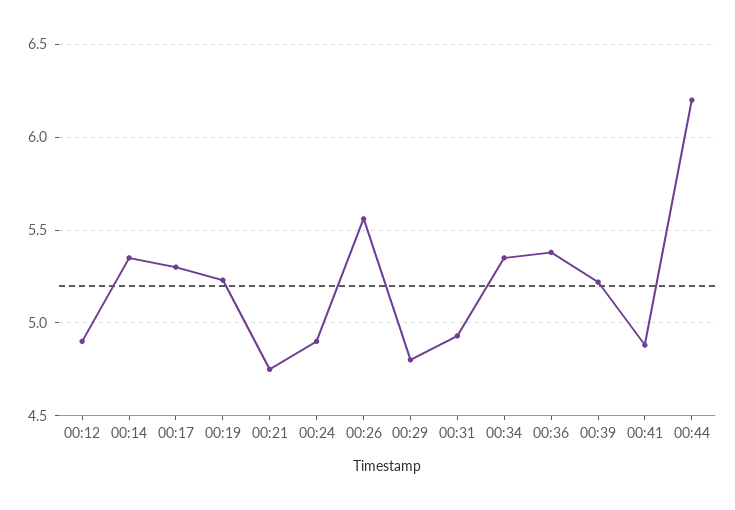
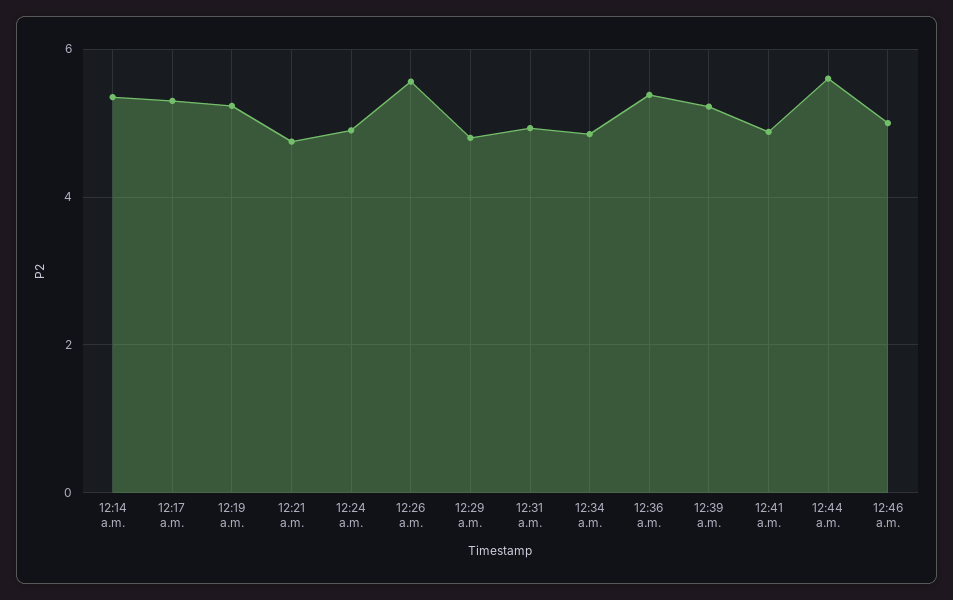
00:12: 4.9 -> none
00:34: 5.35 -> 4.8
00:44: 6.2 -> 5.6
12:46 a.m.: none -> 5

